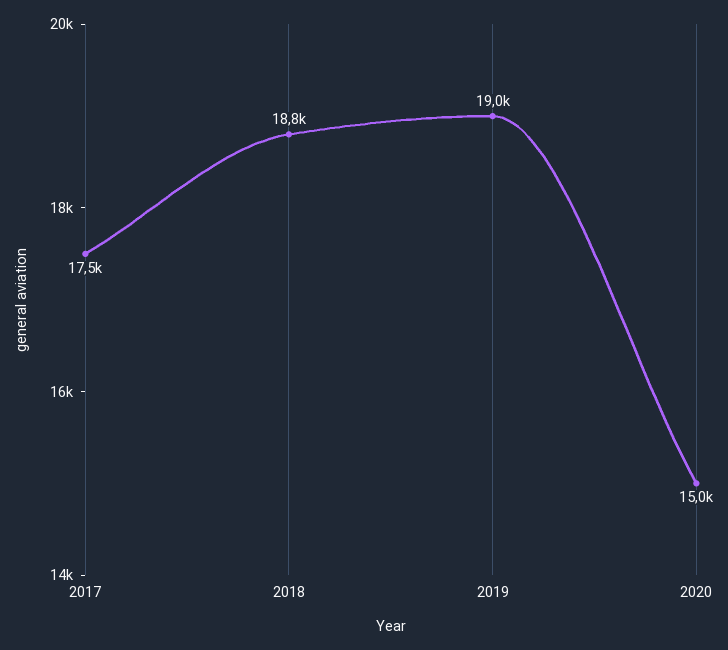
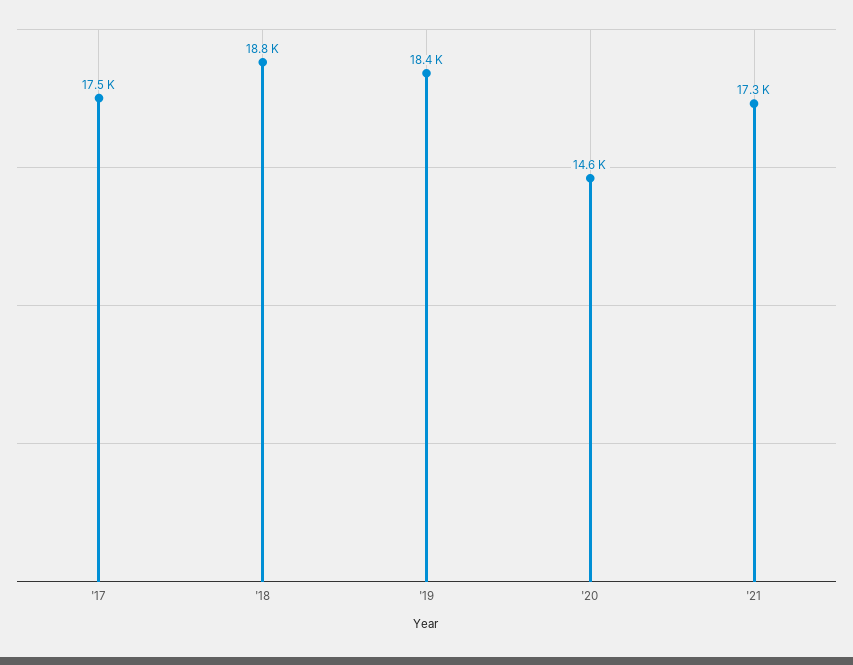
2019: 19000 -> 18400
2020: 15000 -> 14600
'21: none -> 17300

